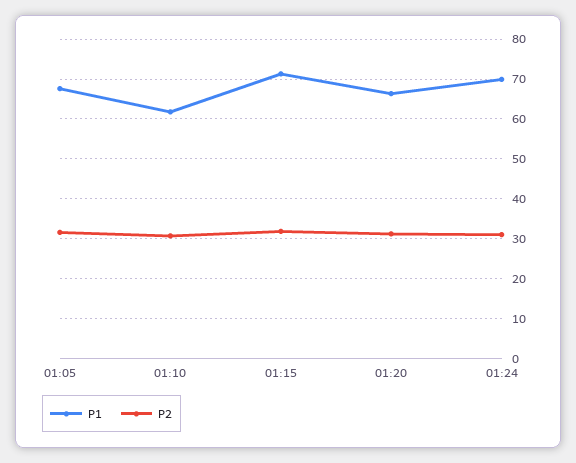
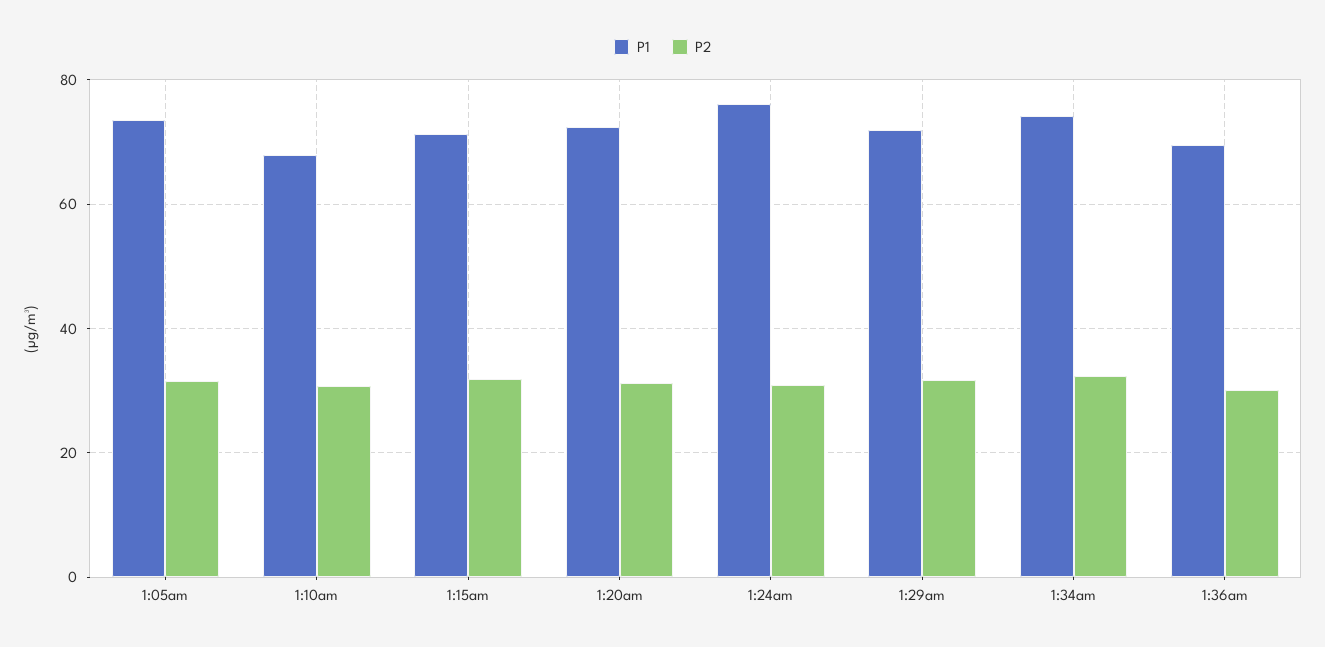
P1, 01:05: 68 -> 74
P1, 01:10: 62 -> 68
P1, 01:20: 66 -> 72
P1, 01:24: 70 -> 76
P1, 1:29am: none -> 72
P2, 1:29am: none -> 32
P1, 1:34am: none -> 74
P2, 1:34am: none -> 32
P1, 1:36am: none -> 70
P2, 1:36am: none -> 30

